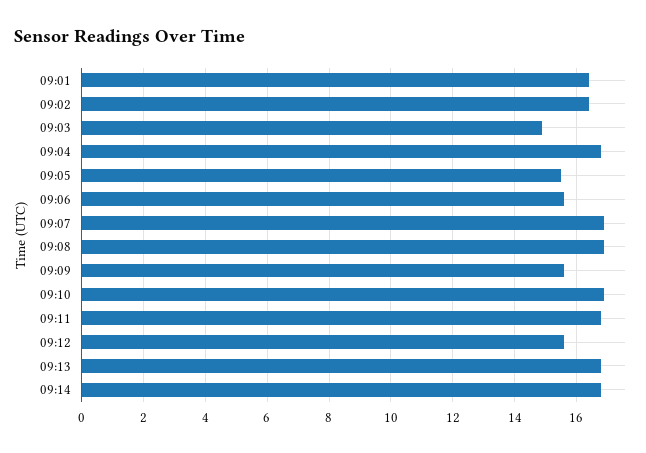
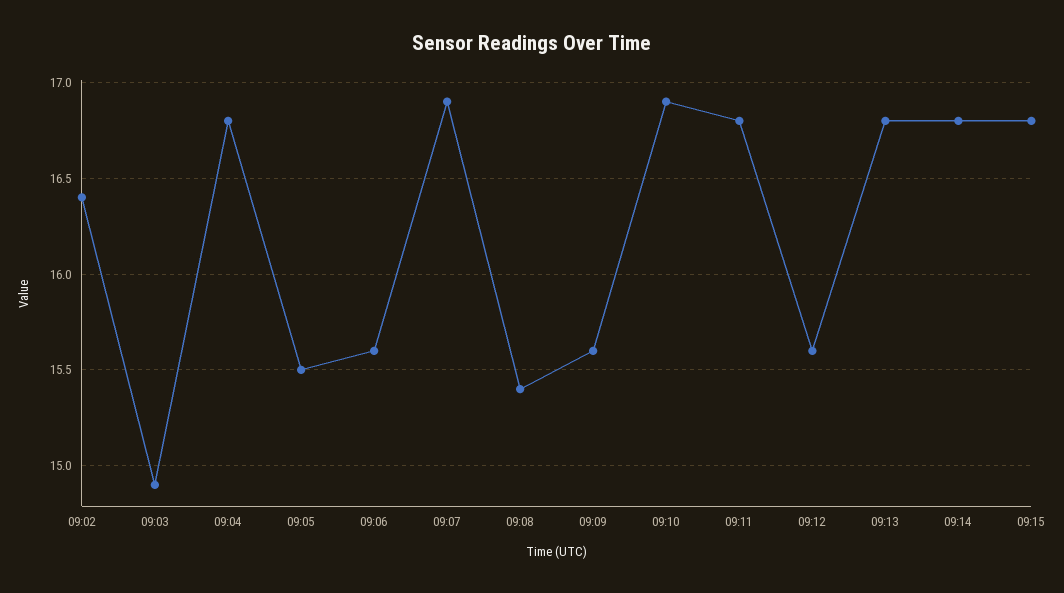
09:01: 16.5 -> none
09:08: 17 -> 15.4
09:15: none -> 16.8

